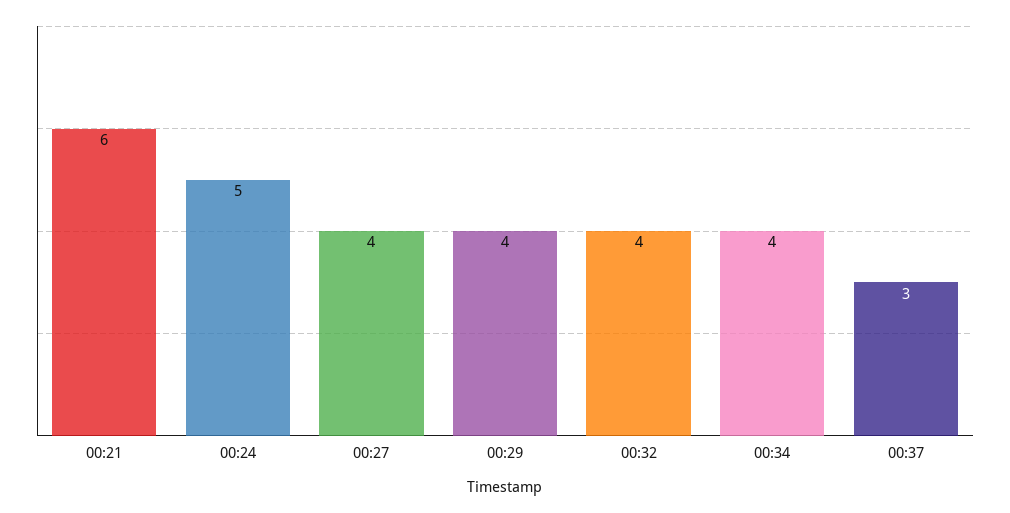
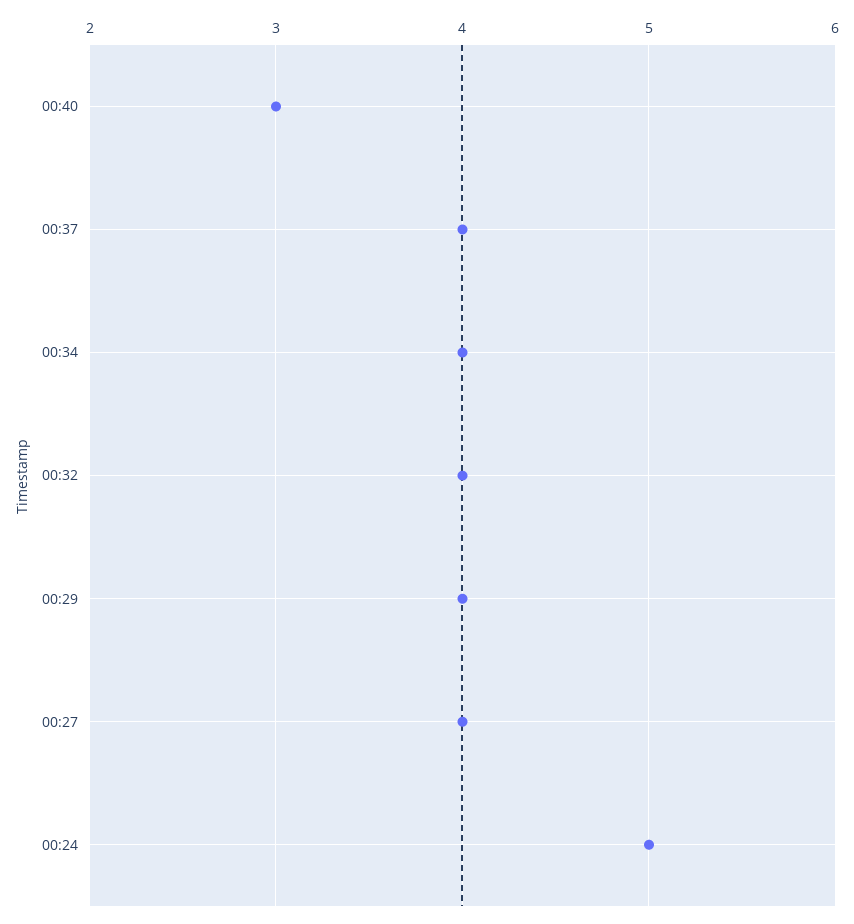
00:21: 6 -> none
00:37: 3 -> 4
00:40: none -> 3

